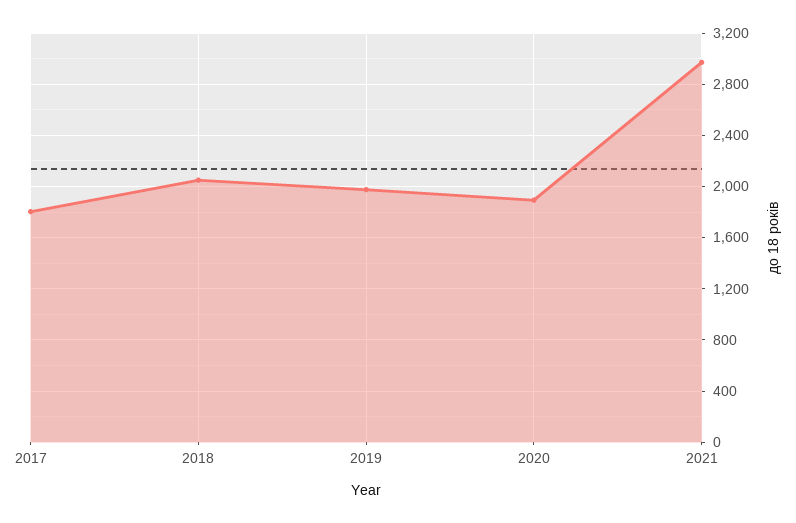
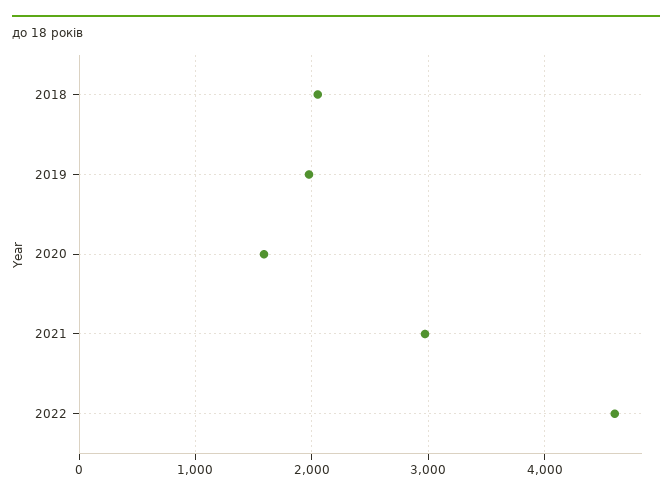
2017: 1800 -> none
2020: 1900 -> 1600
2022: none -> 4600

